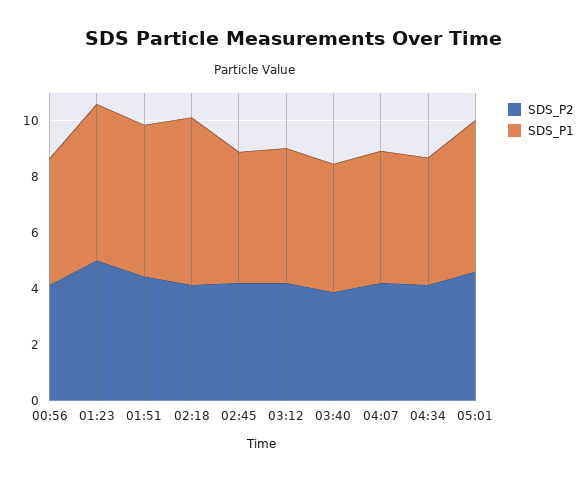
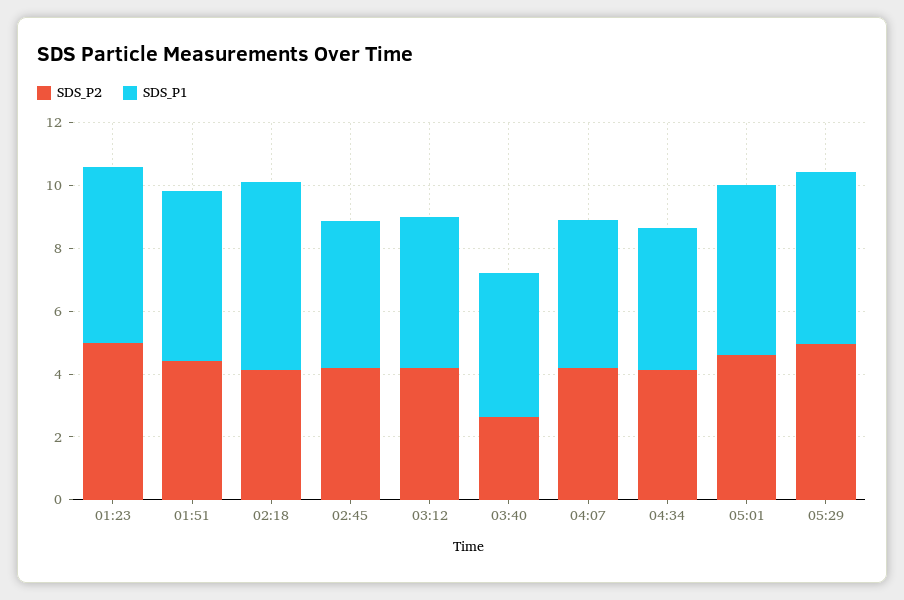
SDS_P2, 00:56: 4 -> none
SDS_P1, 00:56: 4.5 -> none
SDS_P2, 03:40: 4 -> 2.5
SDS_P2, 05:29: none -> 5
SDS_P1, 05:29: none -> 5.5

